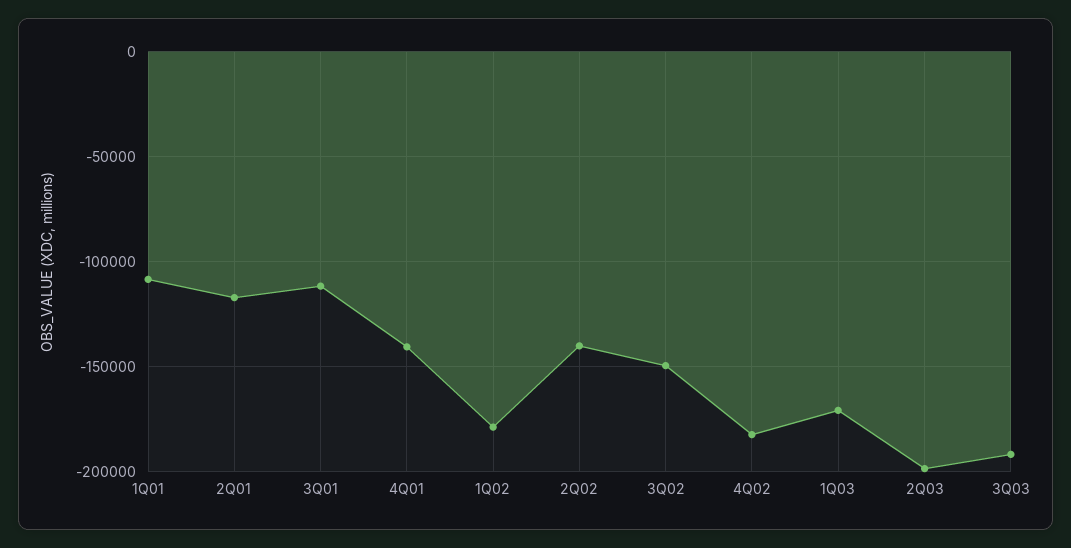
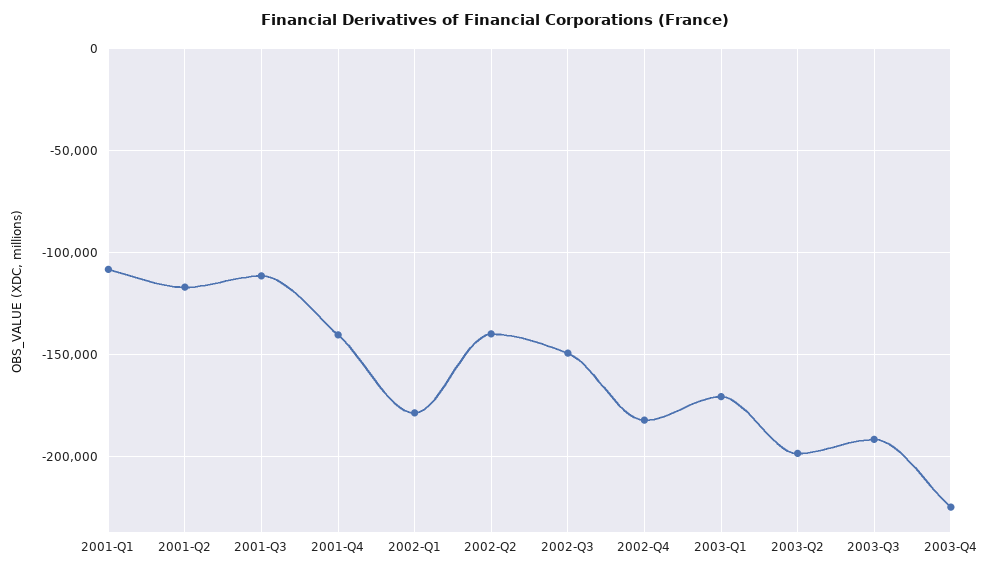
2003-Q4: none -> -225000

